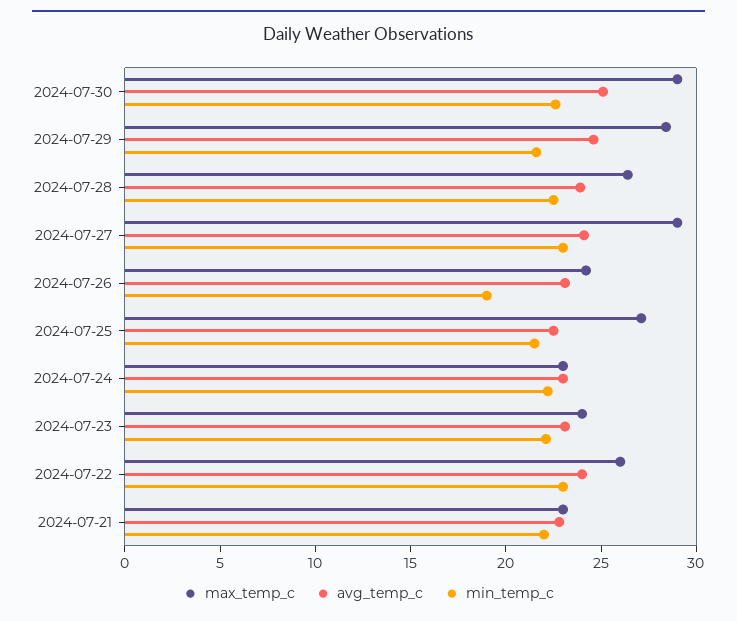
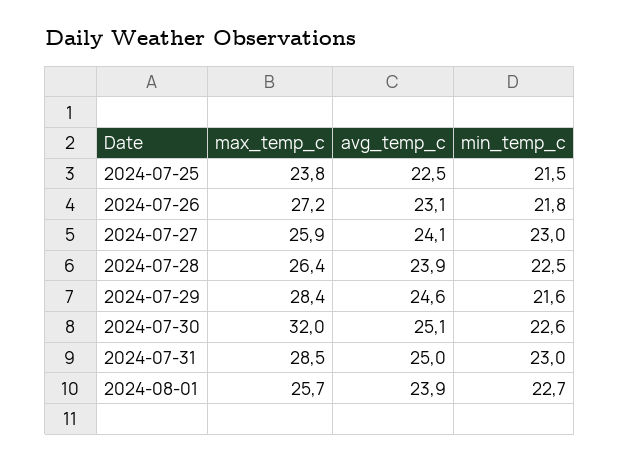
max_temp_c, 2024-07-30: 29 -> 32
max_temp_c, 2024-07-27: 29 -> 25.9
max_temp_c, 2024-07-26: 24 -> 27.2
min_temp_c, 2024-07-26: 19 -> 21.8
max_temp_c, 2024-07-25: 27 -> 23.8
max_temp_c, 2024-07-24: 23 -> none
avg_temp_c, 2024-07-24: 23 -> none
min_temp_c, 2024-07-24: 22 -> none
max_temp_c, 2024-07-23: 24 -> none
avg_temp_c, 2024-07-23: 23 -> none
min_temp_c, 2024-07-23: 22 -> none
max_temp_c, 2024-07-22: 26 -> none
avg_temp_c, 2024-07-22: 24 -> none
min_temp_c, 2024-07-22: 23 -> none
max_temp_c, 2024-07-21: 23 -> none
avg_temp_c, 2024-07-21: 23 -> none
min_temp_c, 2024-07-21: 22 -> none
max_temp_c, 2024-07-31: none -> 28.5
avg_temp_c, 2024-07-31: none -> 25
min_temp_c, 2024-07-31: none -> 23
max_temp_c, 2024-08-01: none -> 25.7
avg_temp_c, 2024-08-01: none -> 23.9
min_temp_c, 2024-08-01: none -> 22.7

